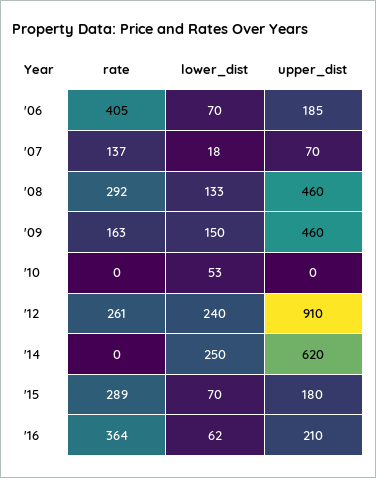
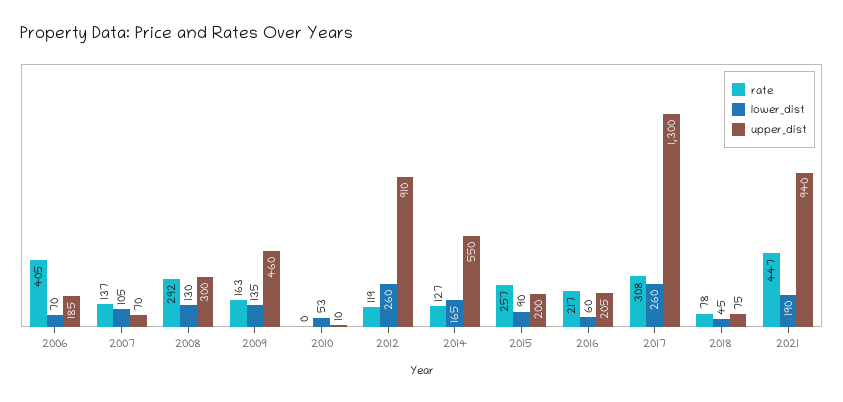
lower_dist, '07: 18 -> 105
lower_dist, '08: 133 -> 130
upper_dist, '08: 460 -> 300
lower_dist, '09: 150 -> 135
upper_dist, '10: 0 -> 10
rate, '12: 261 -> 119
lower_dist, '12: 240 -> 260
rate, '14: 0 -> 127
lower_dist, '14: 250 -> 165
upper_dist, '14: 620 -> 550
rate, '15: 289 -> 257
lower_dist, '15: 70 -> 90
upper_dist, '15: 180 -> 200
rate, '16: 364 -> 217
lower_dist, '16: 62 -> 60
upper_dist, '16: 210 -> 205
rate, 2017: none -> 308
lower_dist, 2017: none -> 260
upper_dist, 2017: none -> 1300
rate, 2018: none -> 78
lower_dist, 2018: none -> 45
upper_dist, 2018: none -> 75
rate, 2021: none -> 447
lower_dist, 2021: none -> 190
upper_dist, 2021: none -> 940

